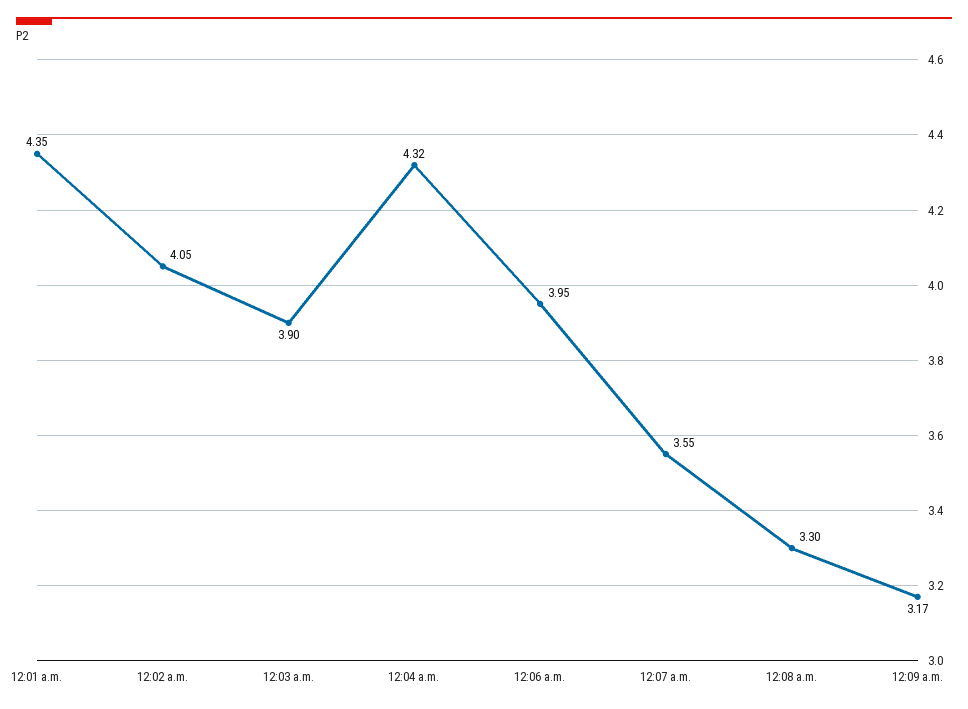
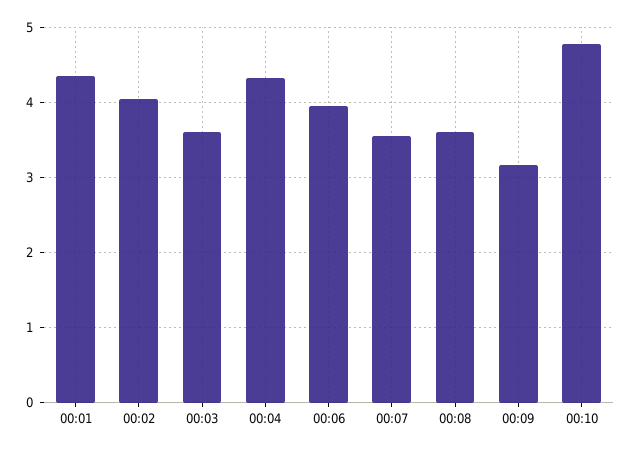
12:03 a.m.: 3.9 -> 3.6
12:08 a.m.: 3.3 -> 3.6
00:10: none -> 4.8

